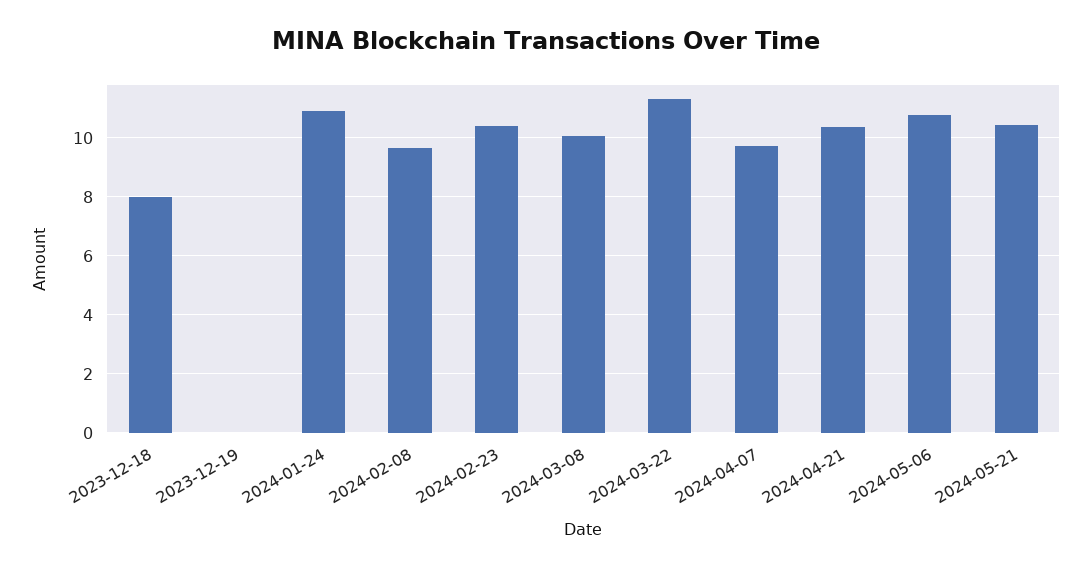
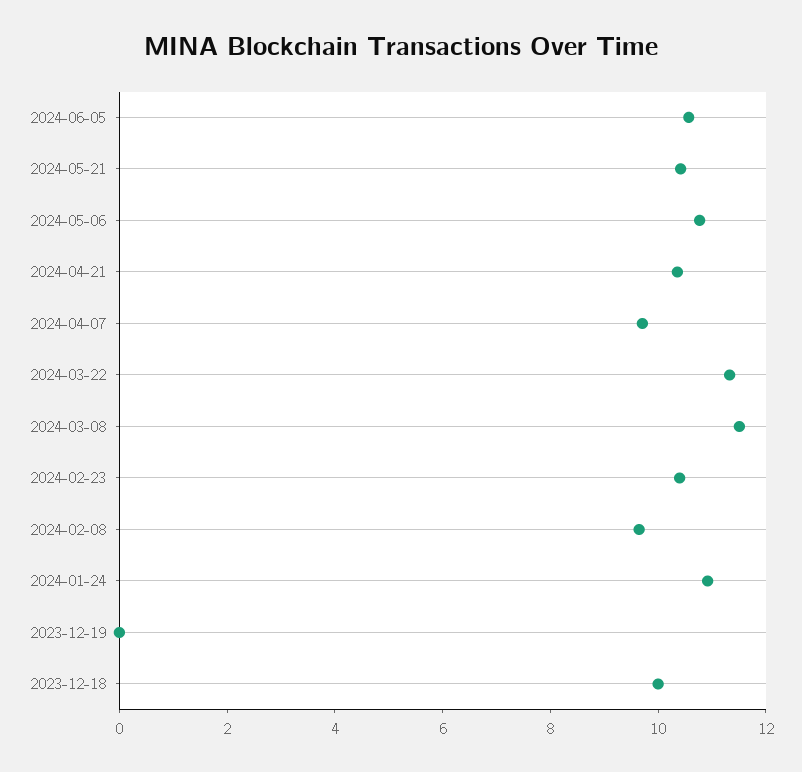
2023-12-18: 8 -> 10
2024-03-08: 10 -> 11.5
2024-06-05: none -> 10.5

